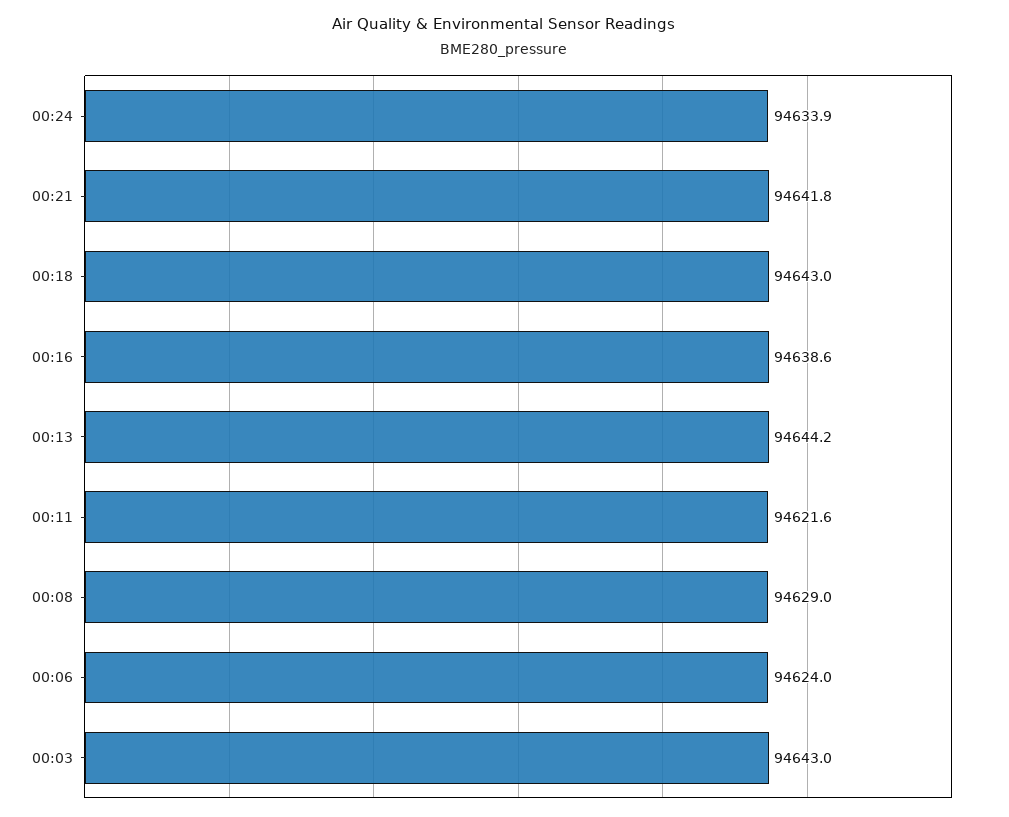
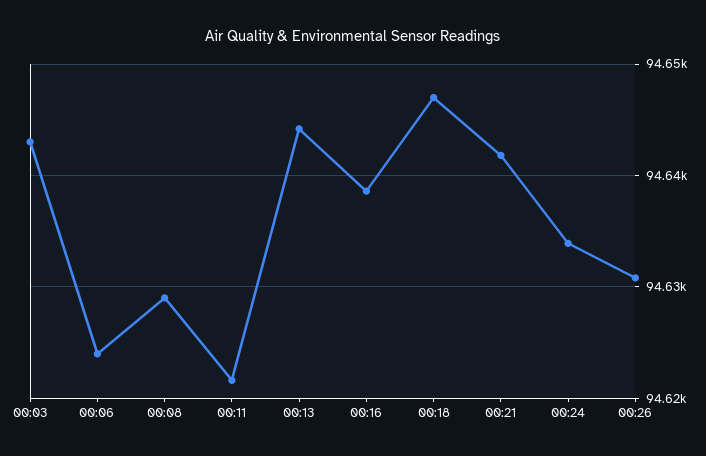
00:18: 94643 -> 94647
00:26: none -> 94631

